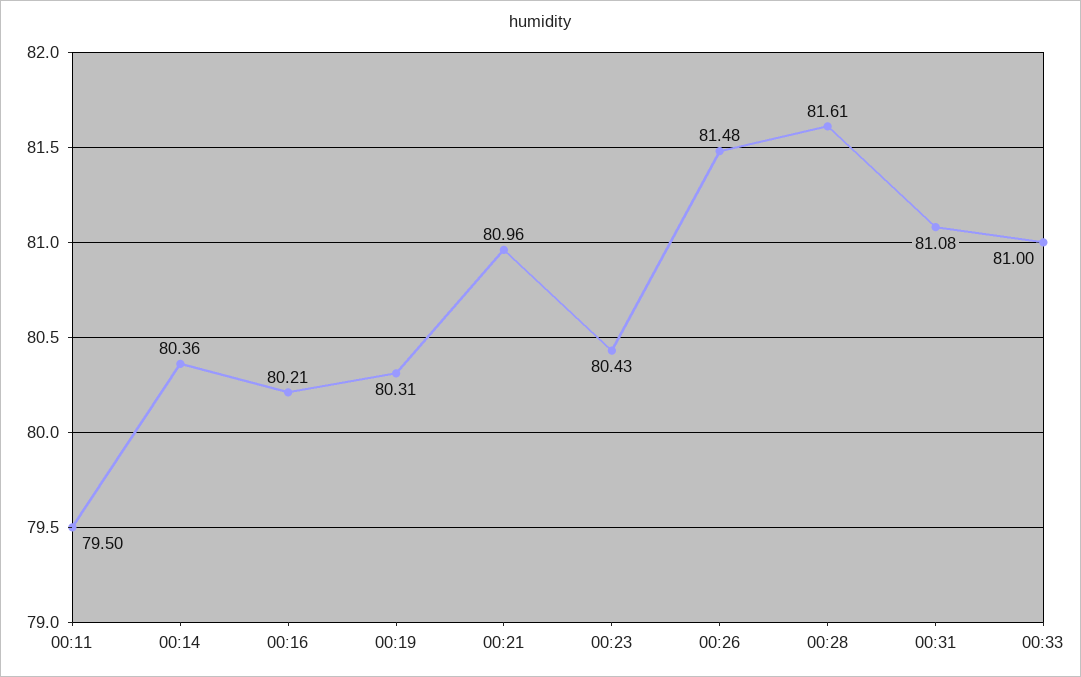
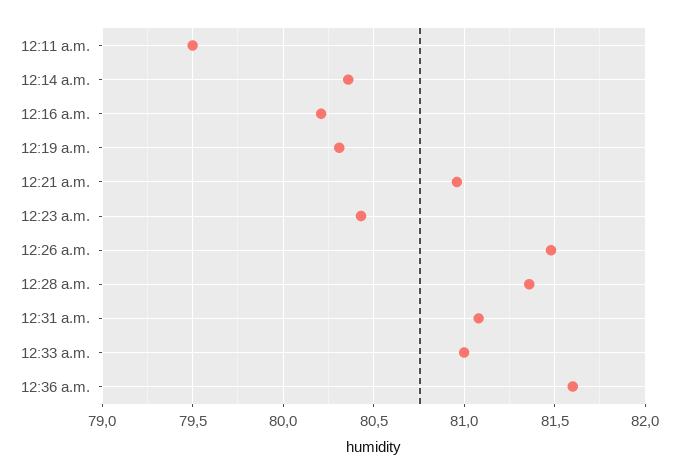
00:28: 81.61 -> 81.35
12:36 a.m.: none -> 81.6

